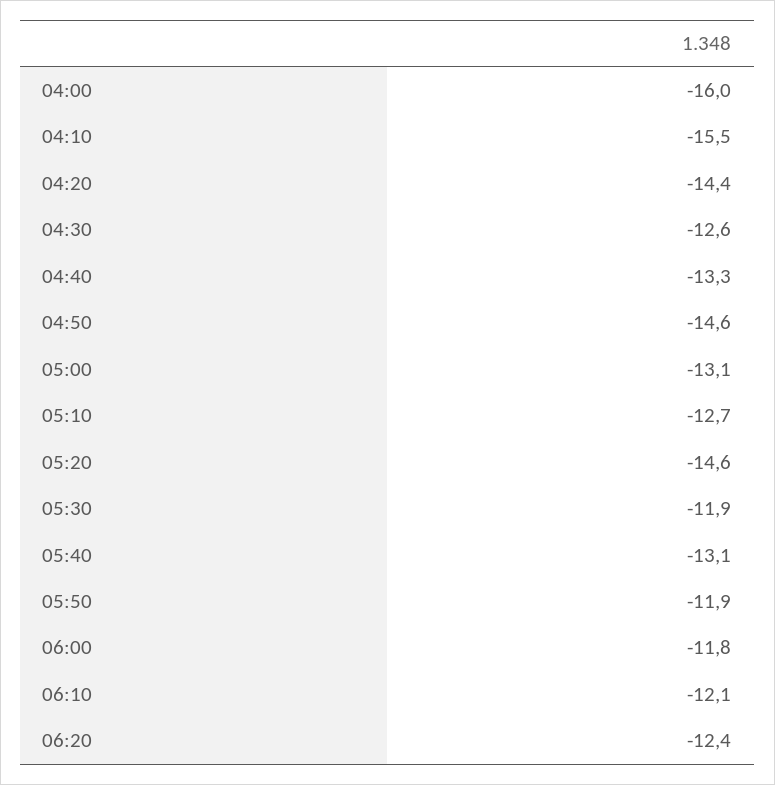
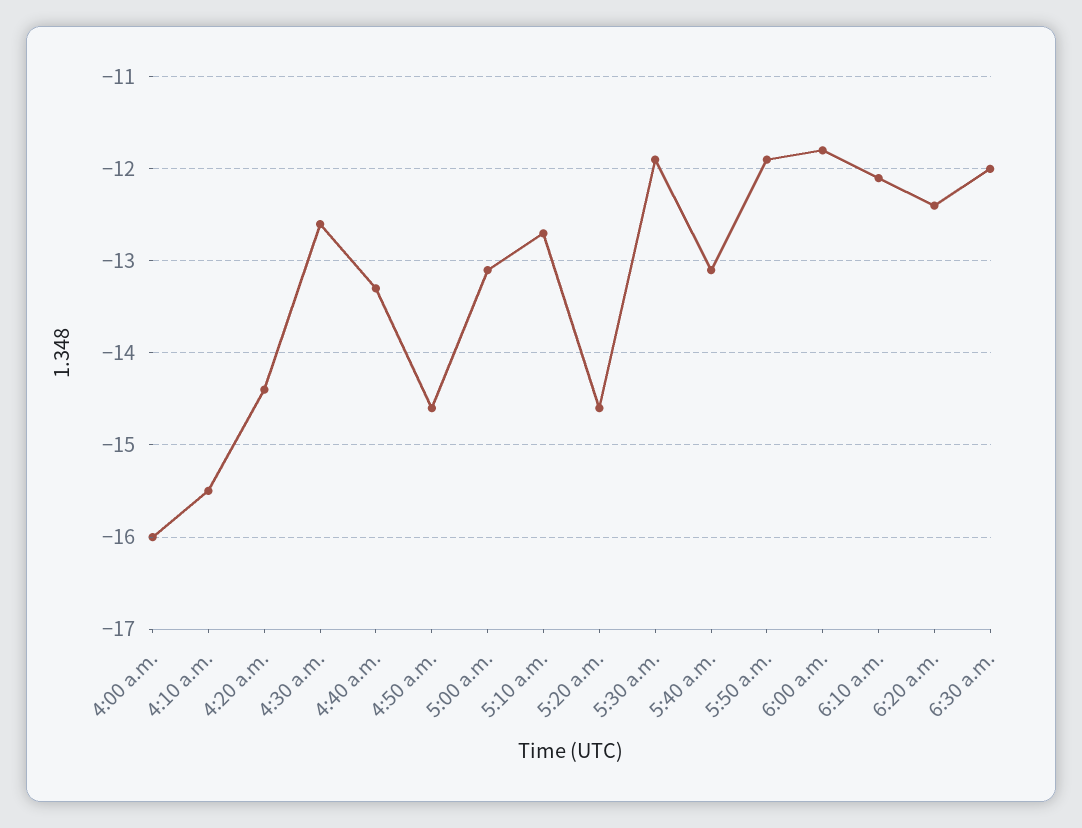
6:30 a.m.: none -> -12

